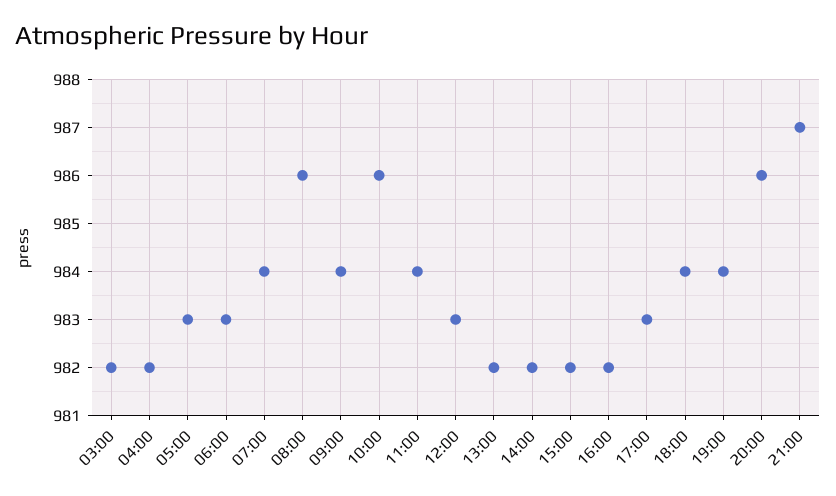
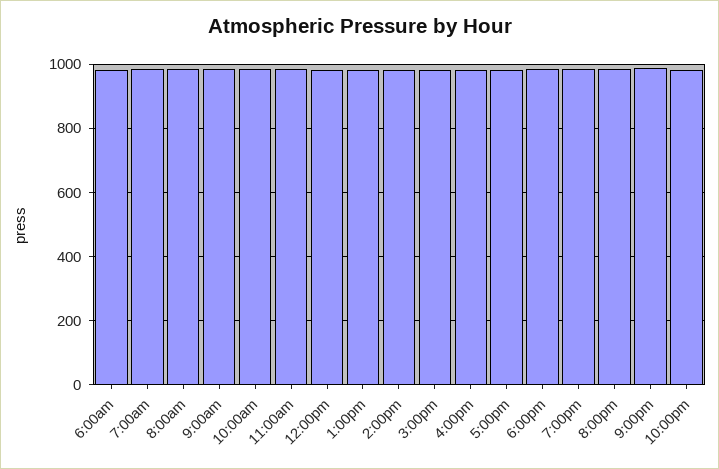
03:00: 982 -> none
04:00: 982 -> none
05:00: 983 -> none
10:00pm: none -> 980

